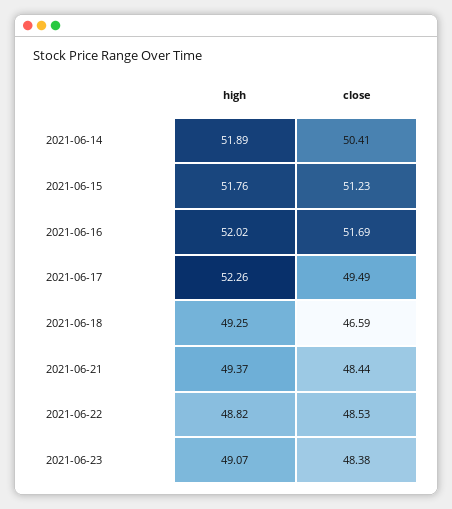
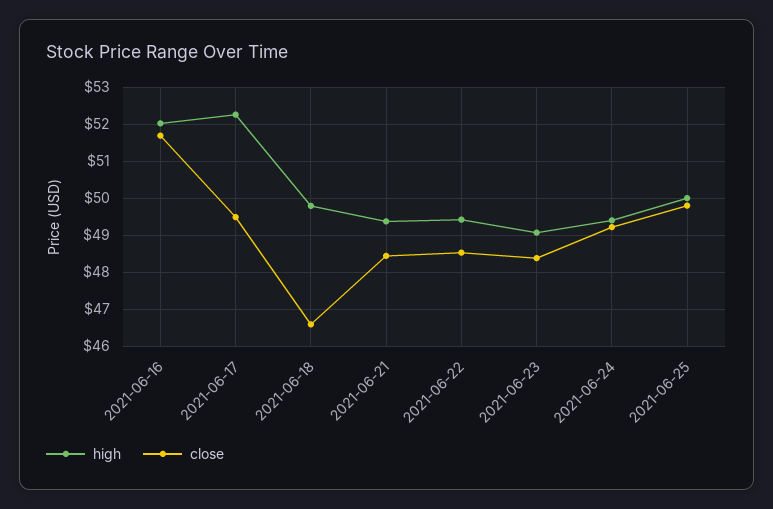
high, 2021-06-14: 51.89 -> none
close, 2021-06-14: 50.41 -> none
high, 2021-06-15: 51.76 -> none
close, 2021-06-15: 51.23 -> none
high, 2021-06-18: 49.25 -> 49.8
high, 2021-06-22: 48.82 -> 49.4
high, 2021-06-24: none -> 49.4
close, 2021-06-24: none -> 49.2
high, 2021-06-25: none -> 50
close, 2021-06-25: none -> 49.8

